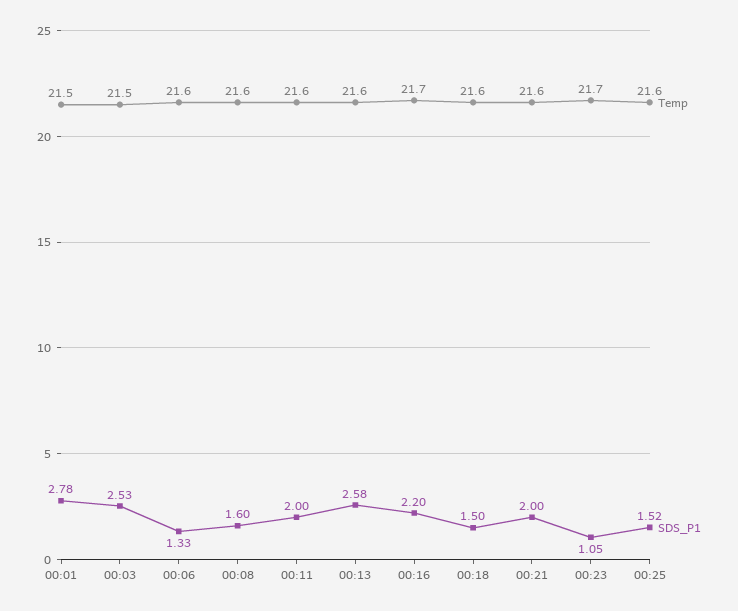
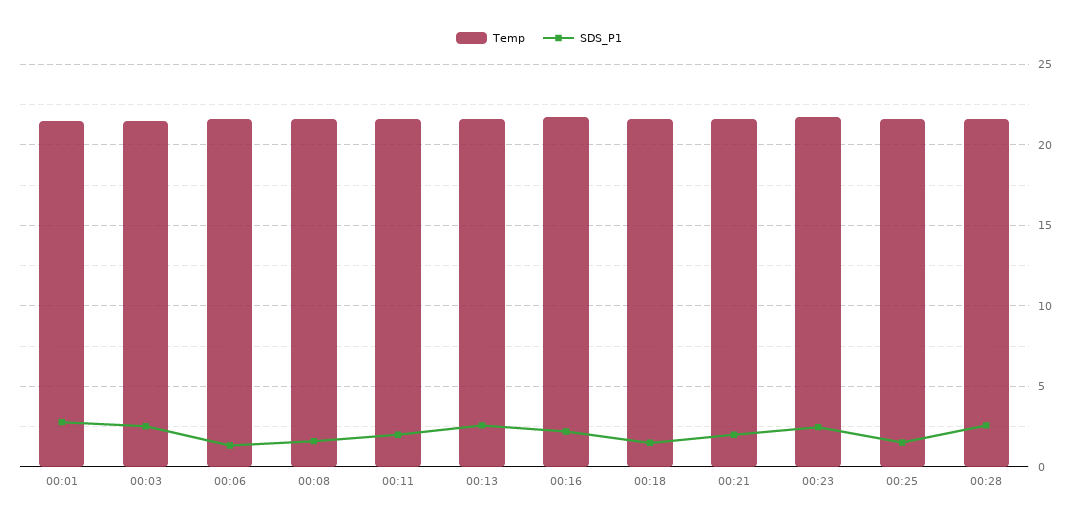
SDS_P1, 00:23: 1.05 -> 2.5
Temp, 00:28: none -> 21.5
SDS_P1, 00:28: none -> 2.5

